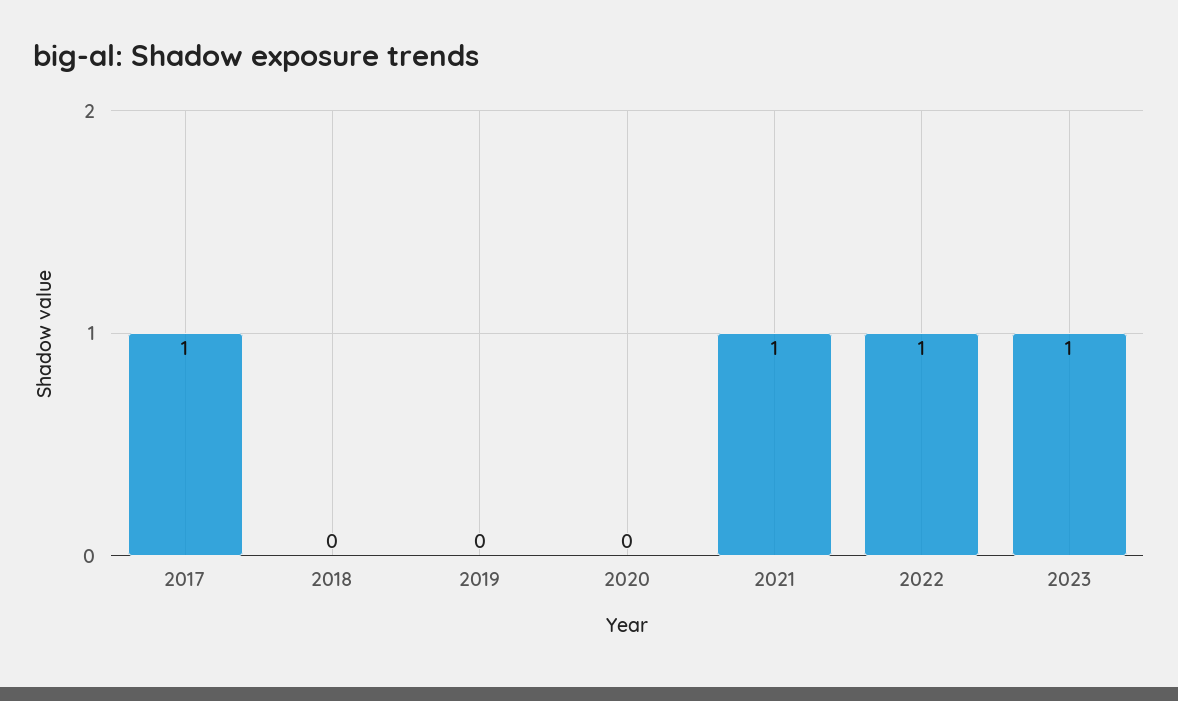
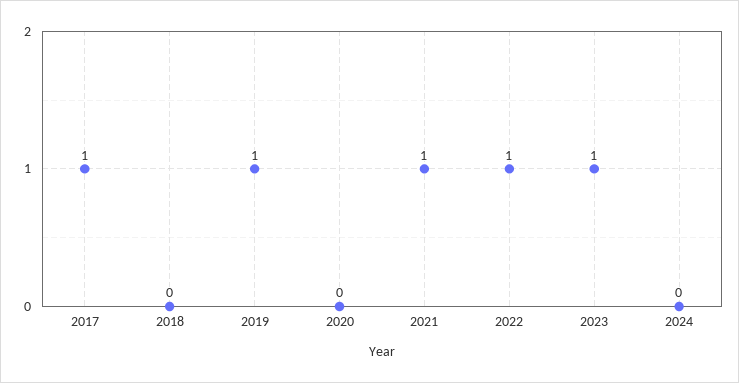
2019: 0 -> 1
2024: none -> 0

